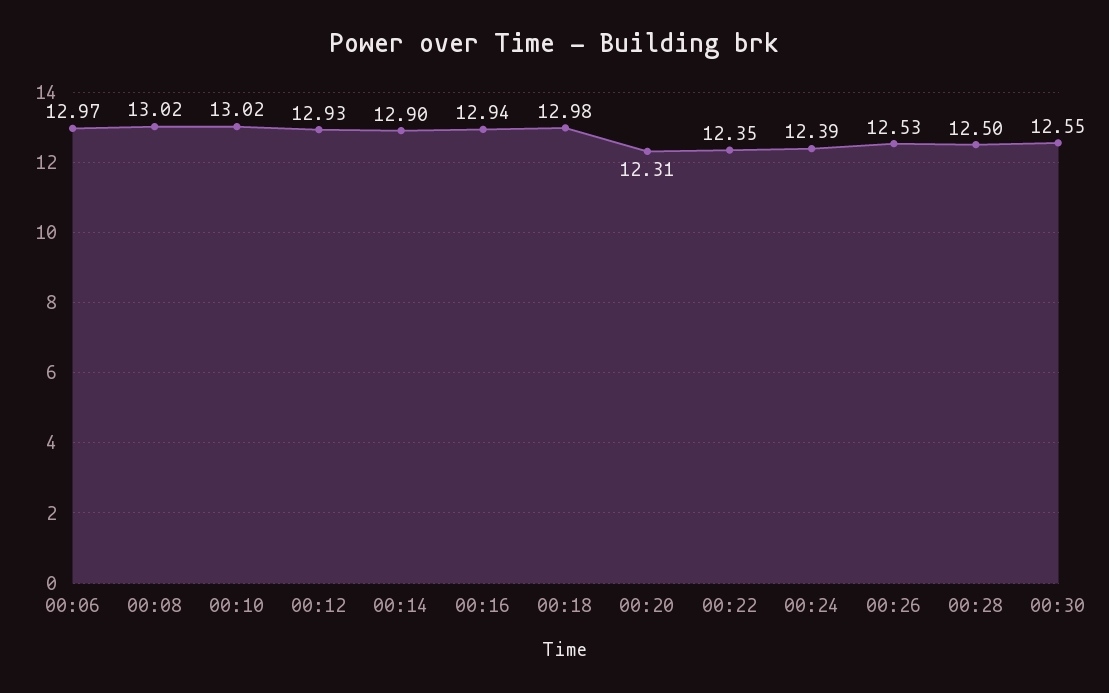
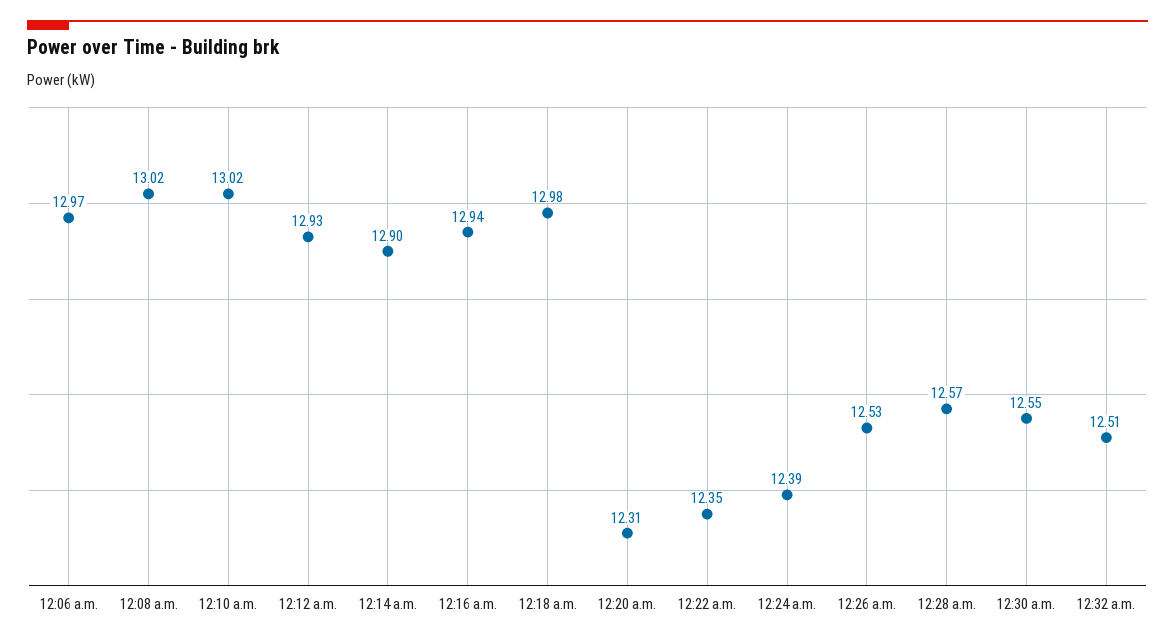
00:28: 12.5 -> 12.57
12:32 a.m.: none -> 12.51

